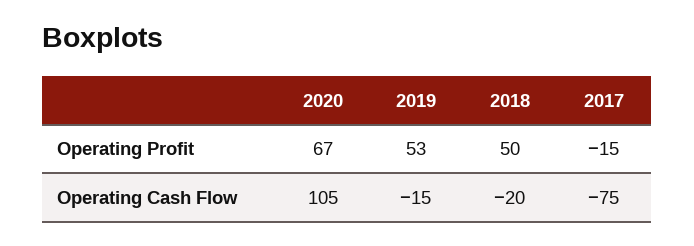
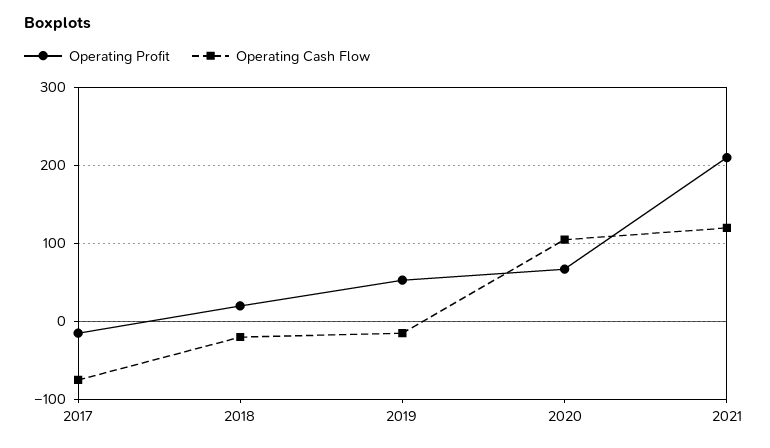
Operating Profit, 2018: 50 -> 20
Operating Profit, 2021: none -> 210
Operating Cash Flow, 2021: none -> 120

